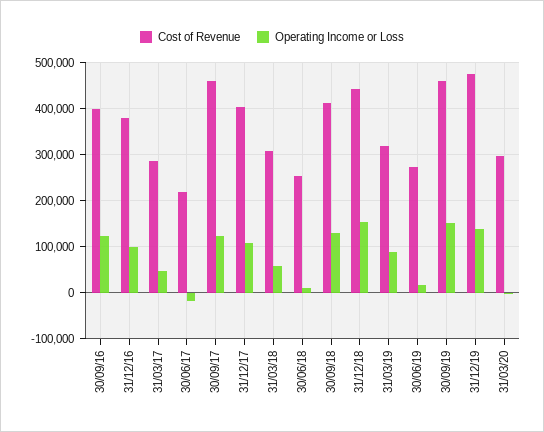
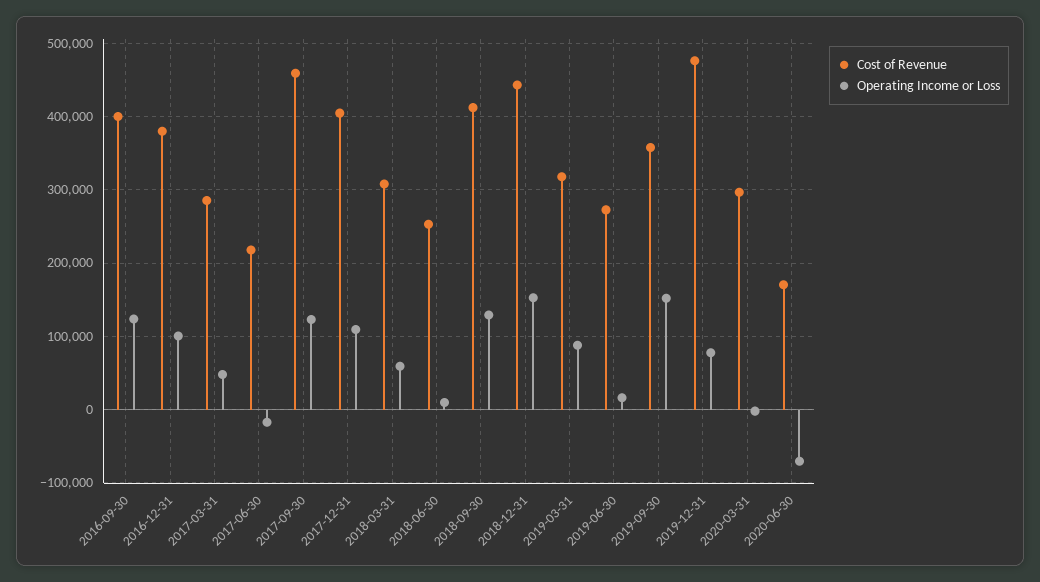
Cost of Revenue, 30/09/19: 460000 -> 360000
Operating Income or Loss, 31/12/19: 140000 -> 80000
Cost of Revenue, 2020-06-30: none -> 170000
Operating Income or Loss, 2020-06-30: none -> -70000

